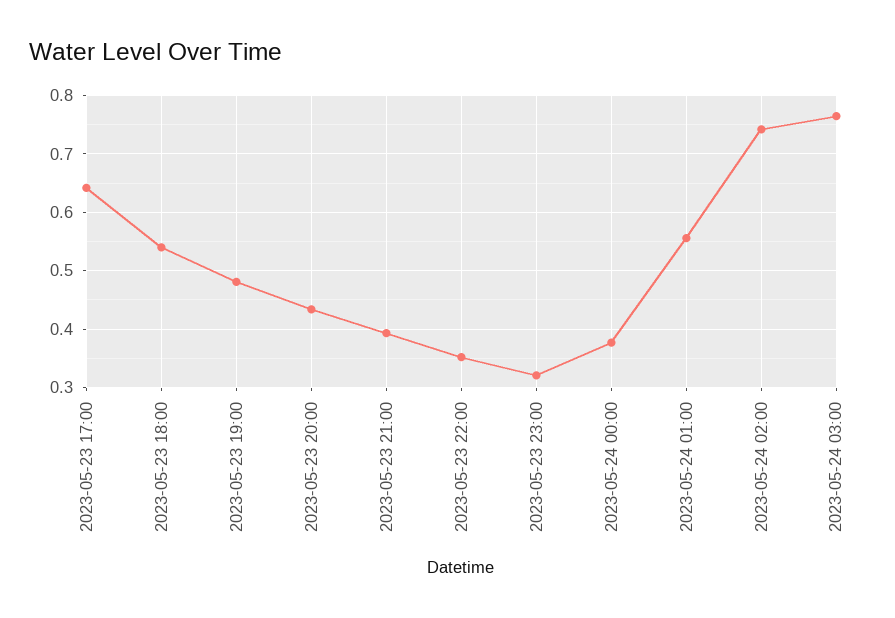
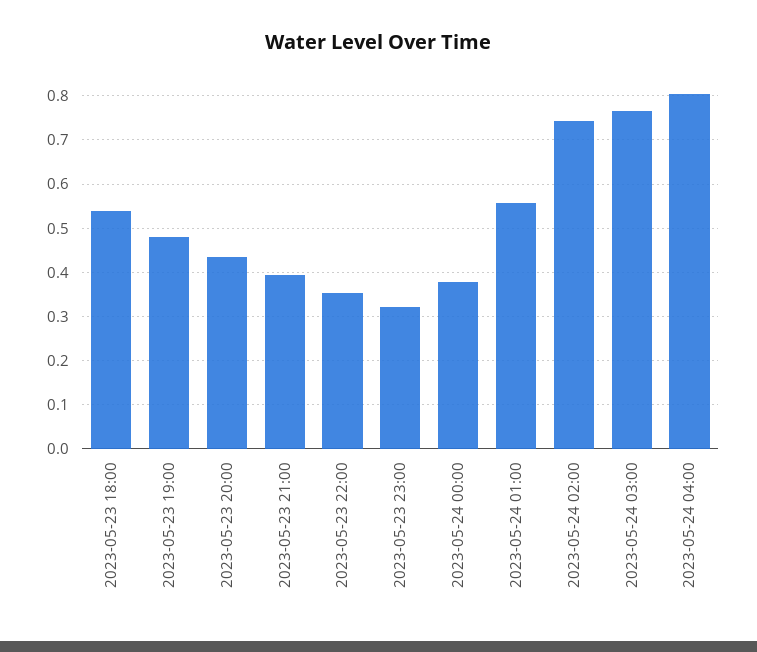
2023-05-23 17:00: 0.64 -> none
2023-05-24 04:00: none -> 0.8

